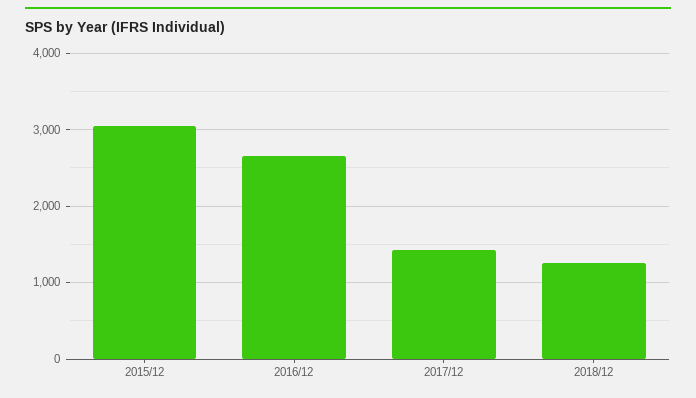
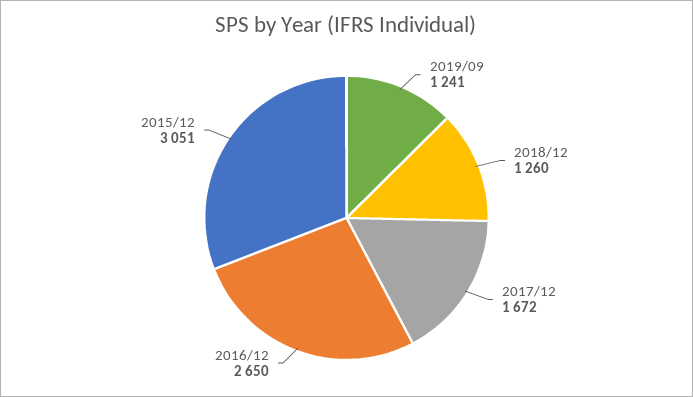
2017/12: 1400 -> 1672
2019/09: none -> 1241

